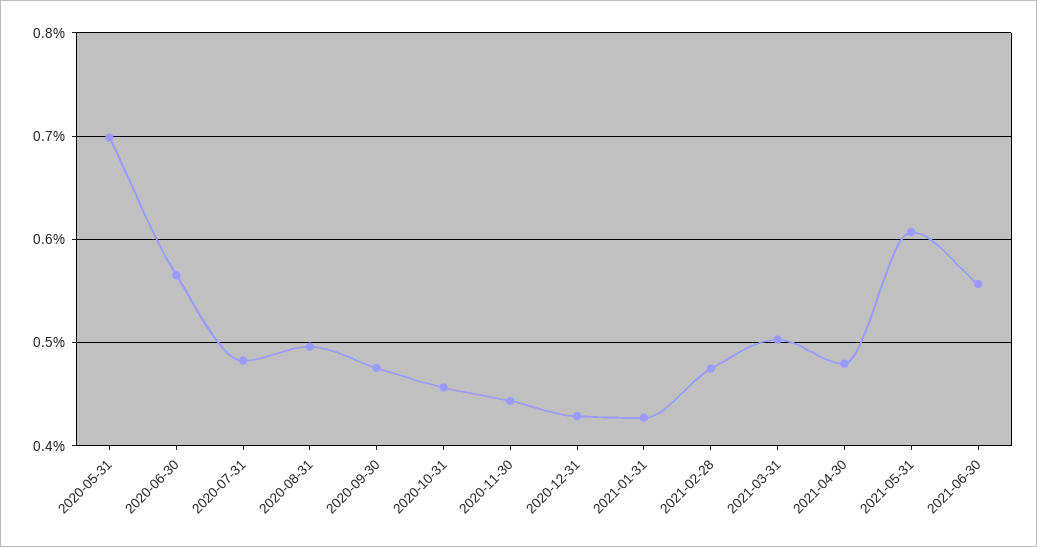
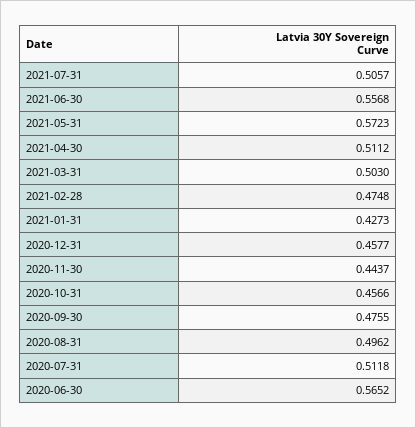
2020-05-31: 0.7 -> none
2020-07-31: 0.48 -> 0.5118
2020-12-31: 0.43 -> 0.4577
2021-04-30: 0.48 -> 0.5112
2021-05-31: 0.61 -> 0.5723
2021-07-31: none -> 0.5057

